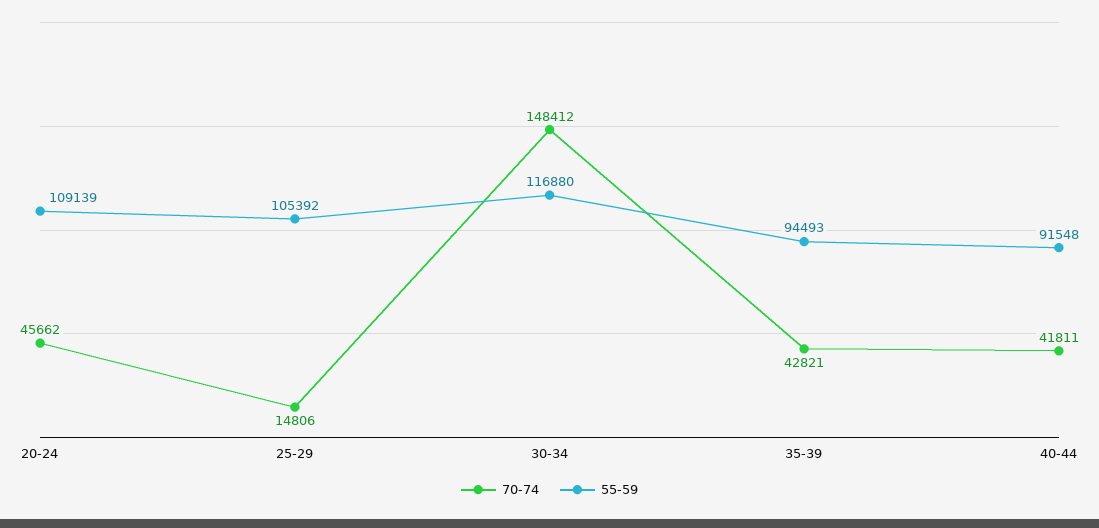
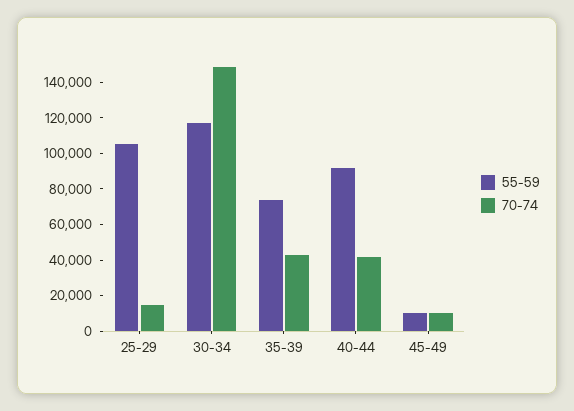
70-74, 20-24: 45662 -> none
55-59, 20-24: 109139 -> none
55-59, 35-39: 94493 -> 75000
55-59, 45-49: none -> 10000
70-74, 45-49: none -> 10000

